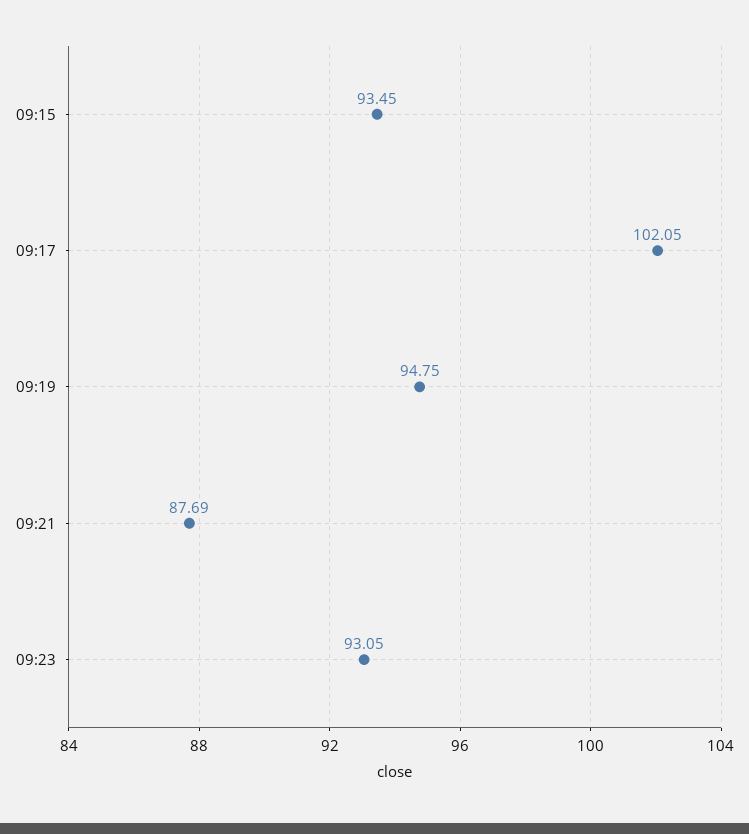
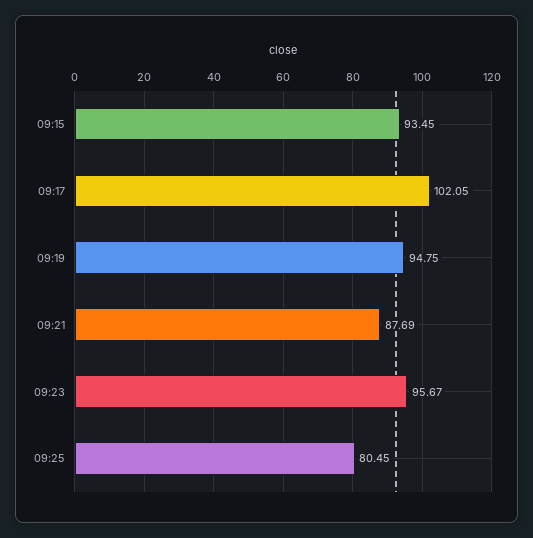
09:23: 93.05 -> 95.67
09:25: none -> 80.45

